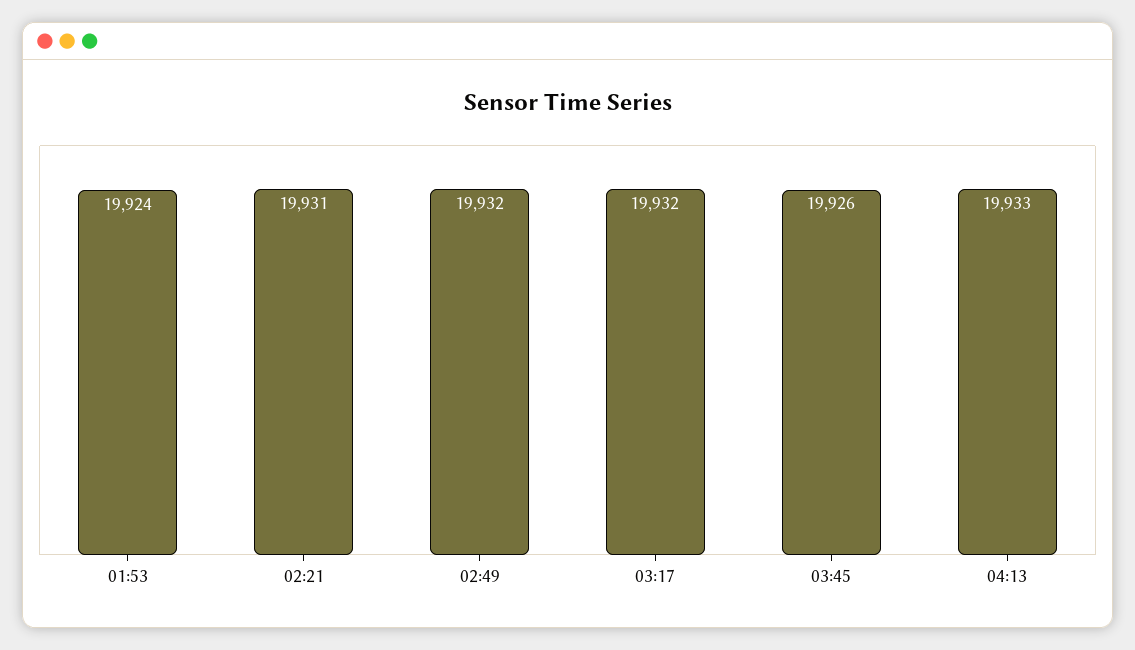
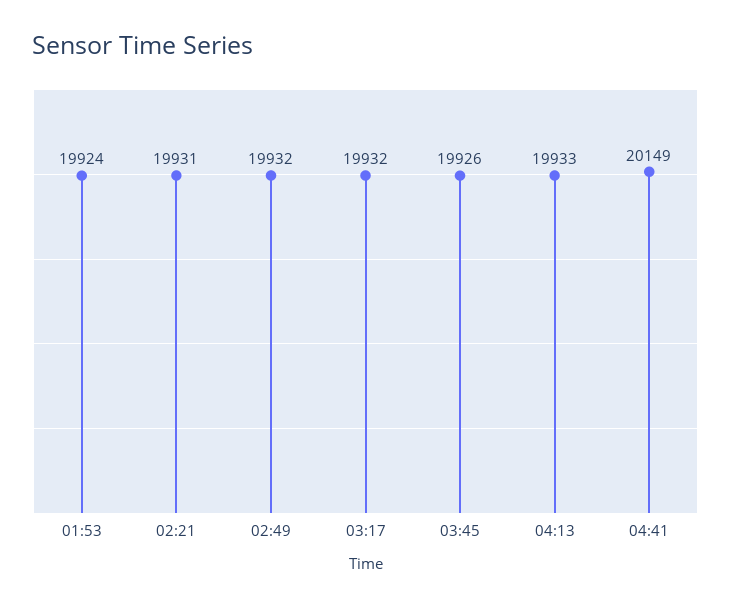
04:41: none -> 20149

